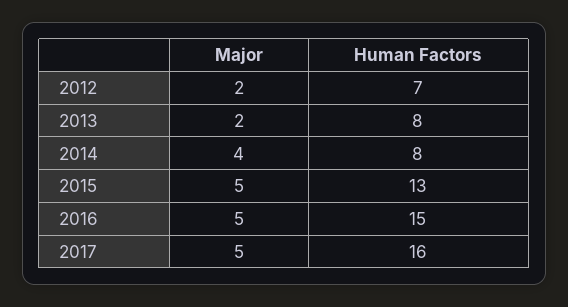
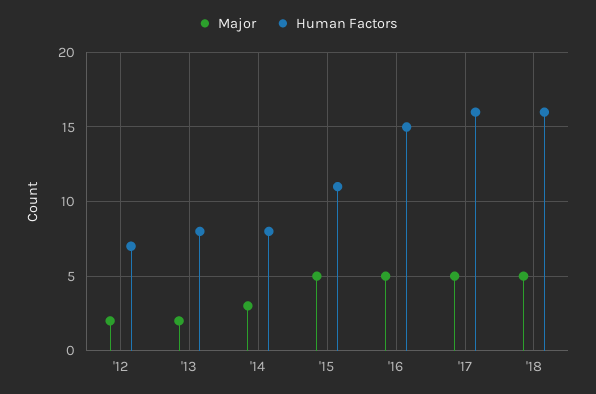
Major, 2014: 4 -> 3
Human Factors, 2015: 13 -> 11
Major, '18: none -> 5
Human Factors, '18: none -> 16

